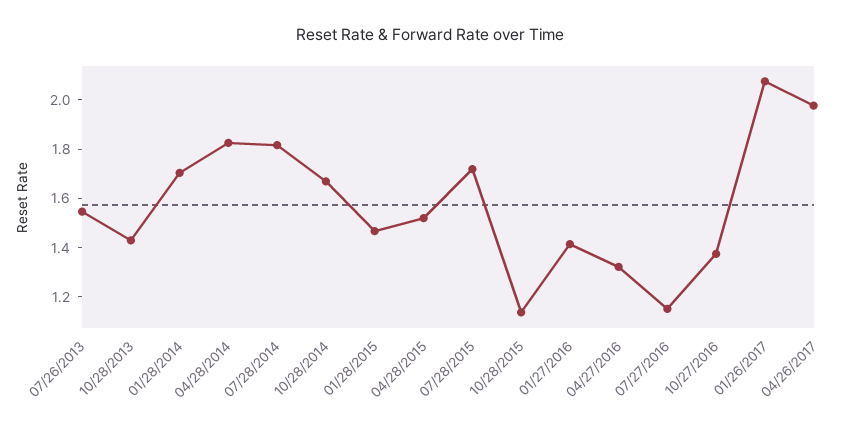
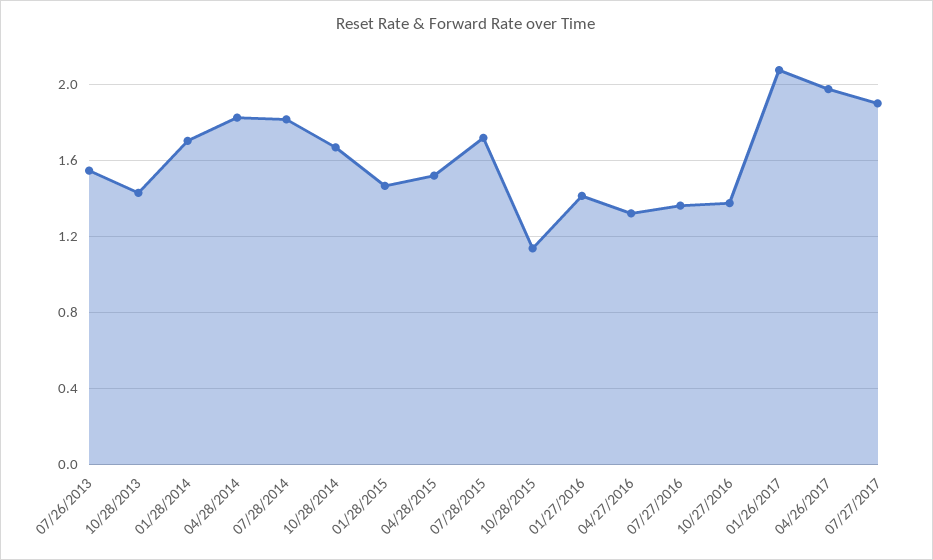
07/27/2016: 1.15 -> 1.35
07/27/2017: none -> 1.9

